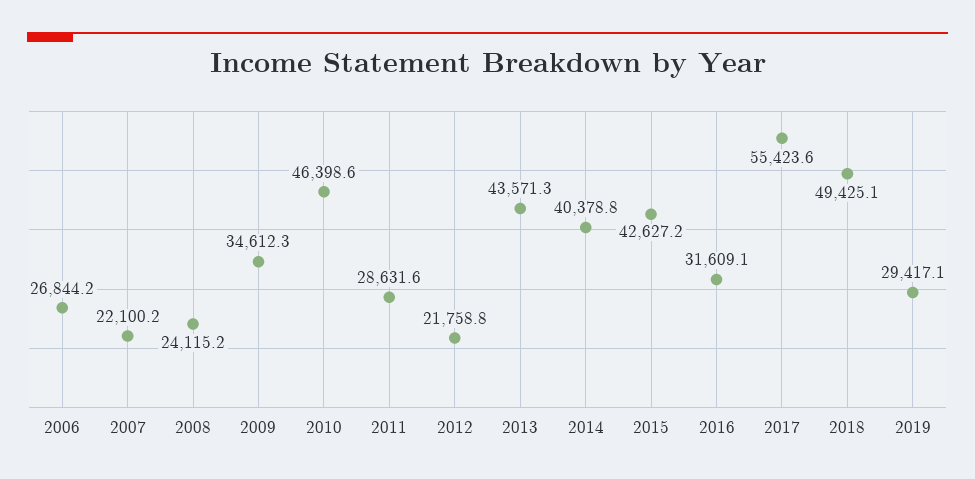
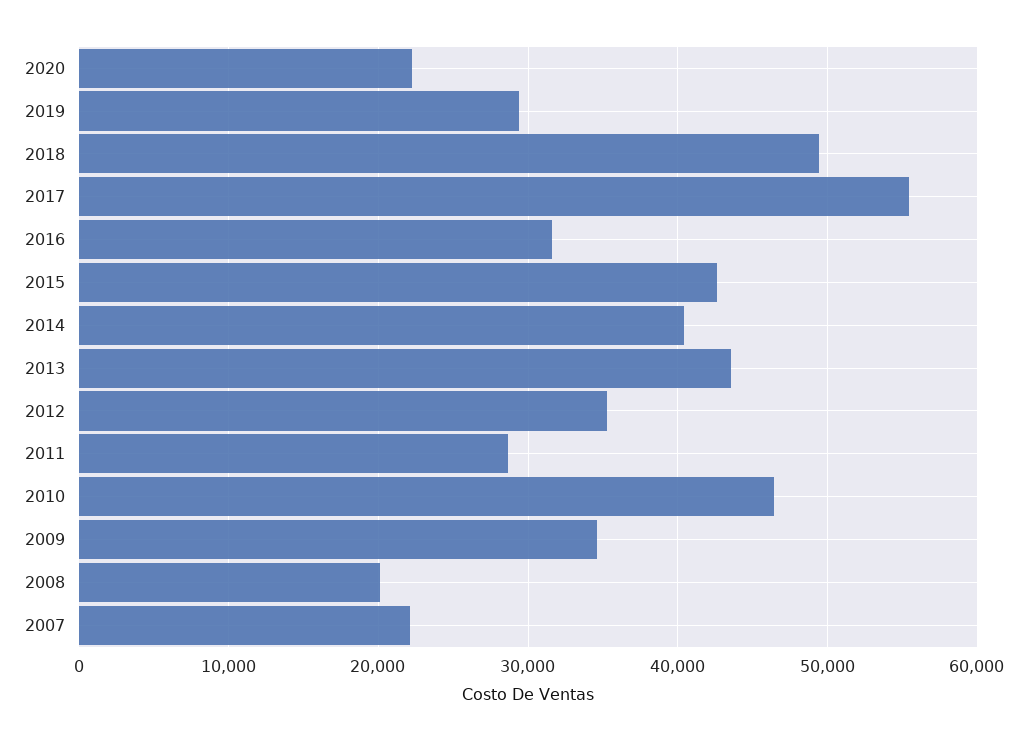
2006: 26844.2 -> none
2008: 24115.2 -> 20000
2012: 21758.8 -> 35000
2020: none -> 22000

